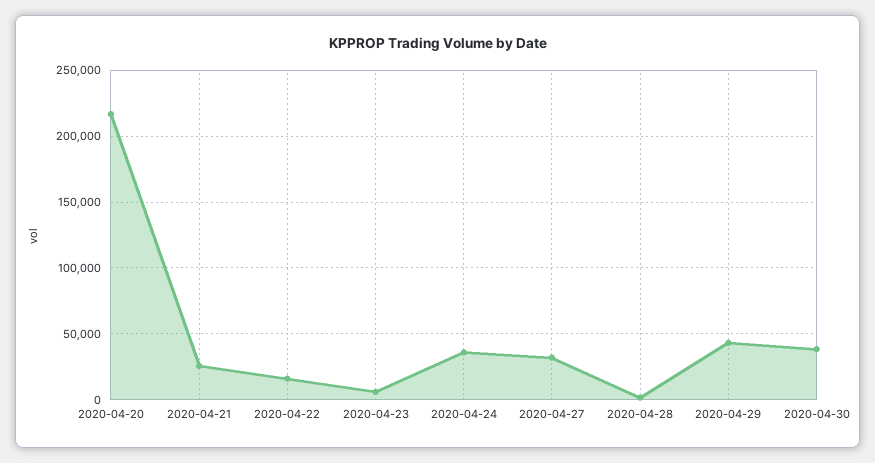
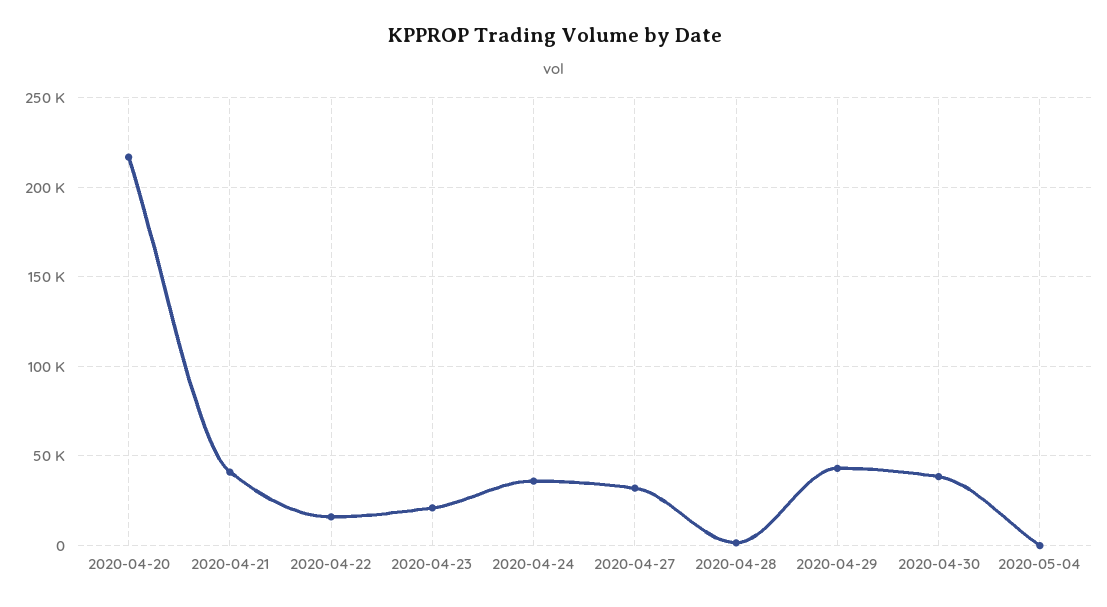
2020-04-21: 25000 -> 40000
2020-04-23: 5000 -> 20000
2020-05-04: none -> 0

